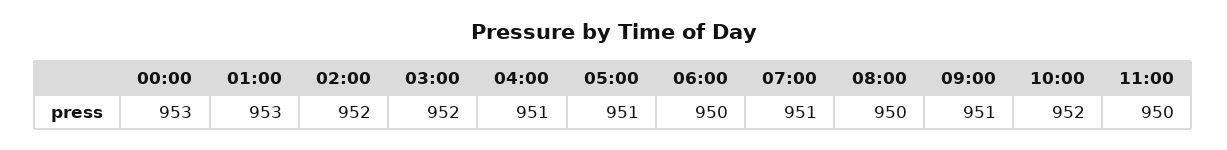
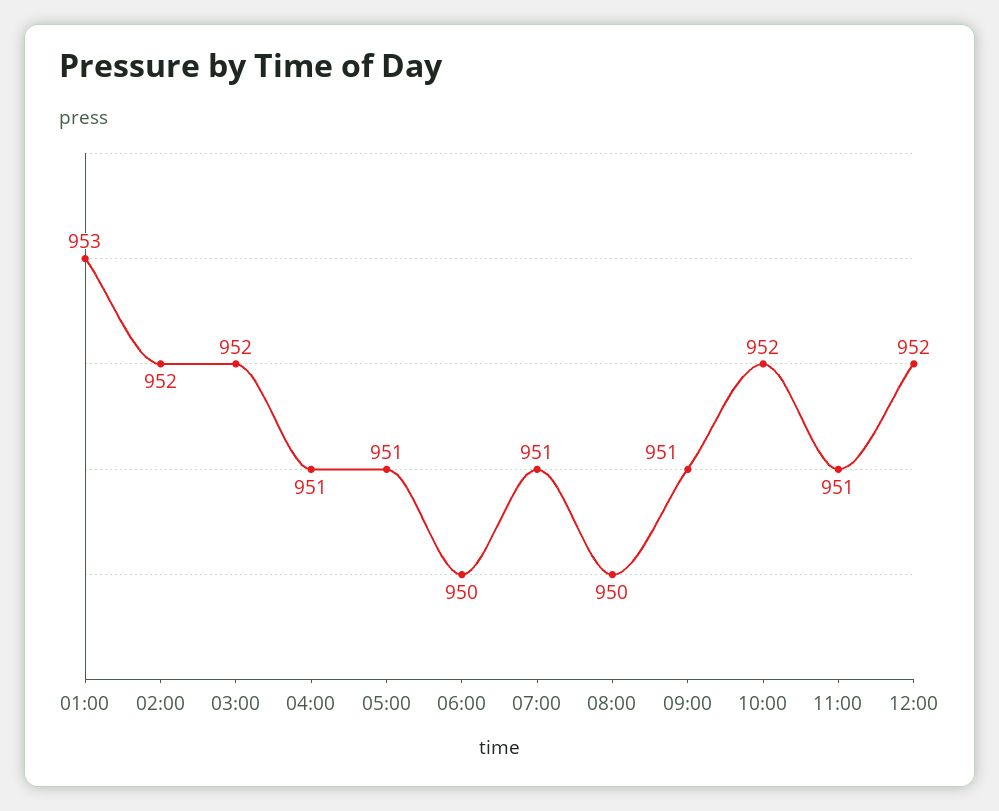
00:00: 953 -> none
11:00: 950 -> 951
12:00: none -> 952

